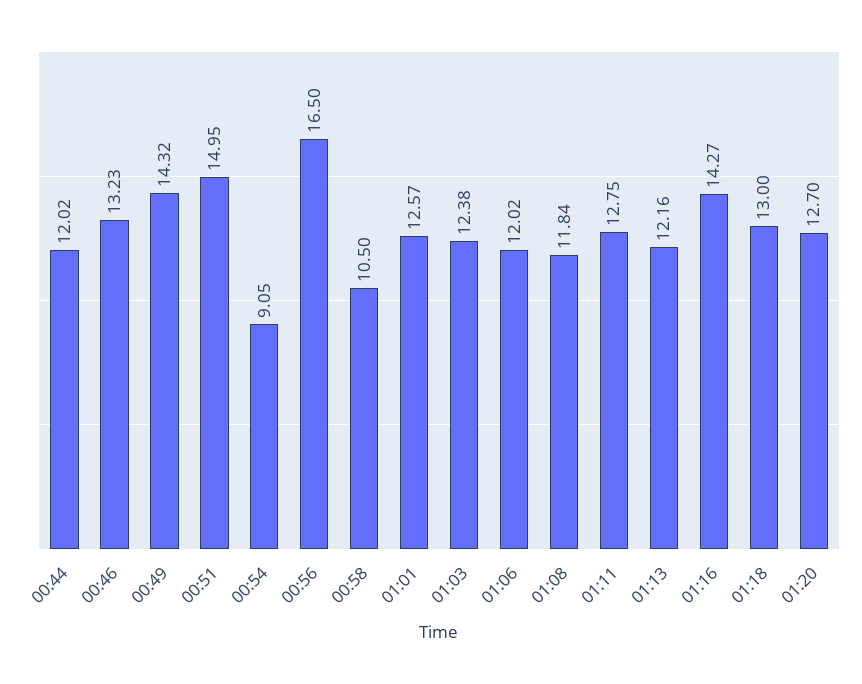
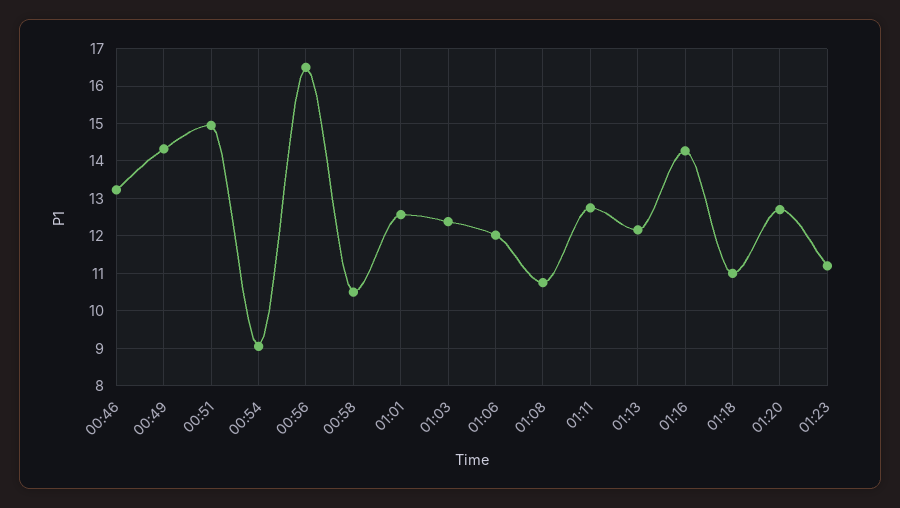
00:44: 12.02 -> none
01:08: 11.84 -> 10.8
01:18: 13 -> 11
01:23: none -> 11.2

